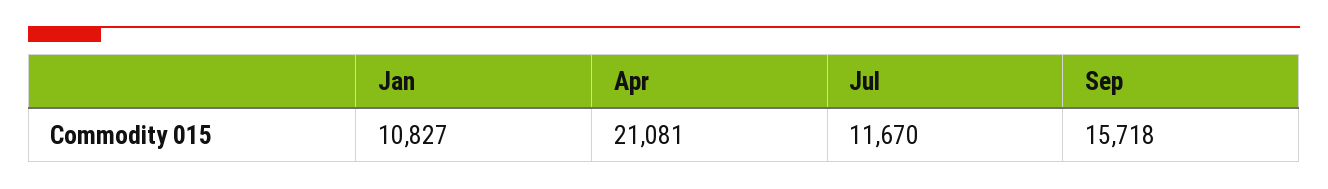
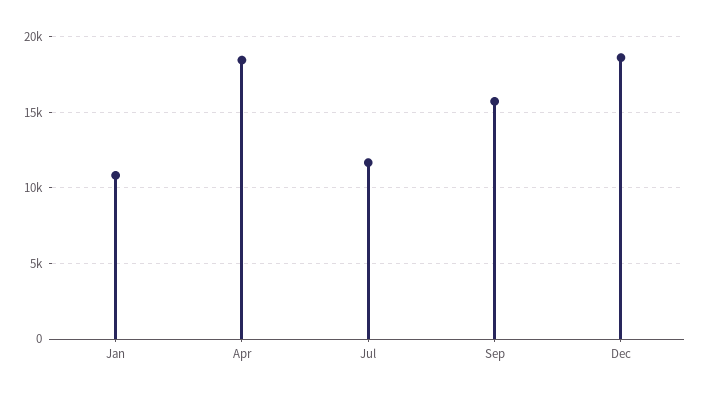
Apr: 21081 -> 18500
Dec: none -> 18500

